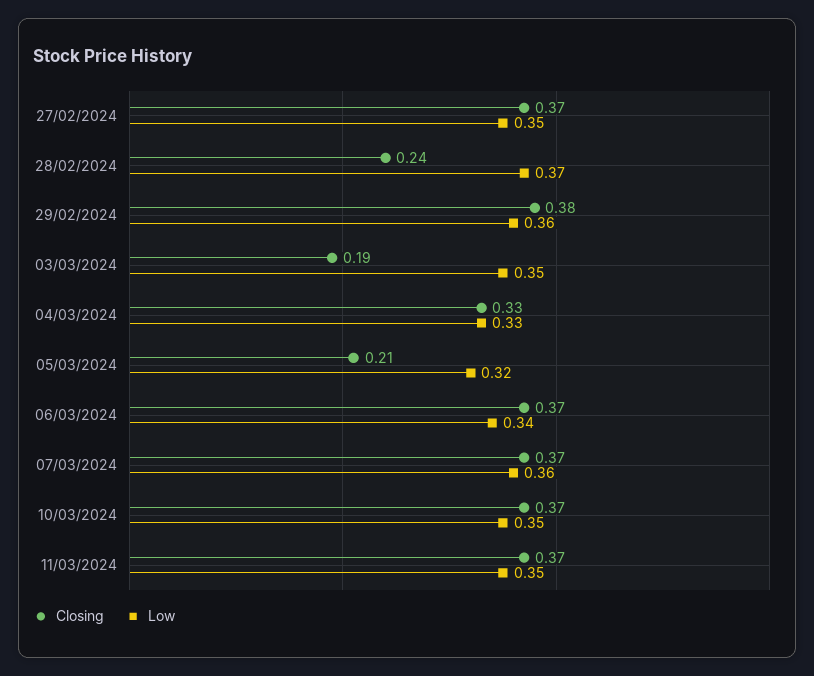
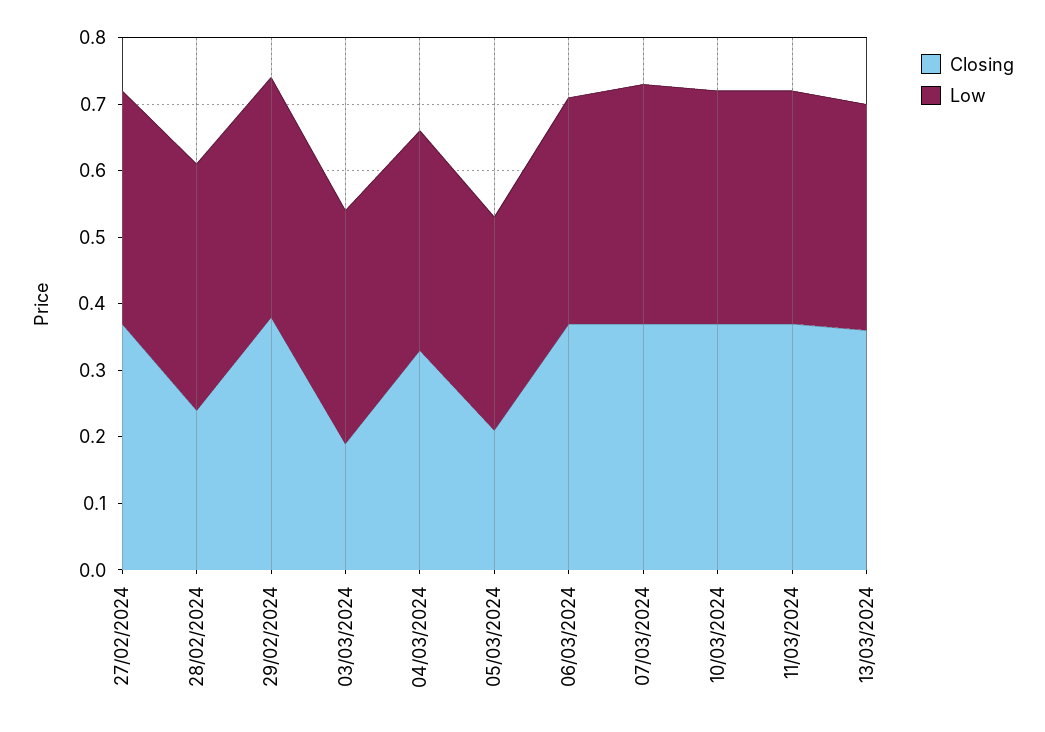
Closing, 13/03/2024: none -> 0.35
Low, 13/03/2024: none -> 0.35

